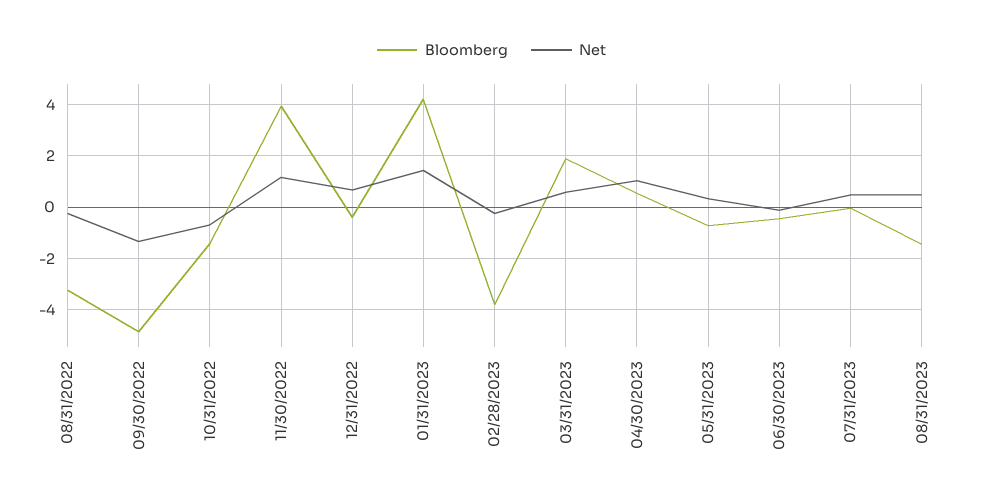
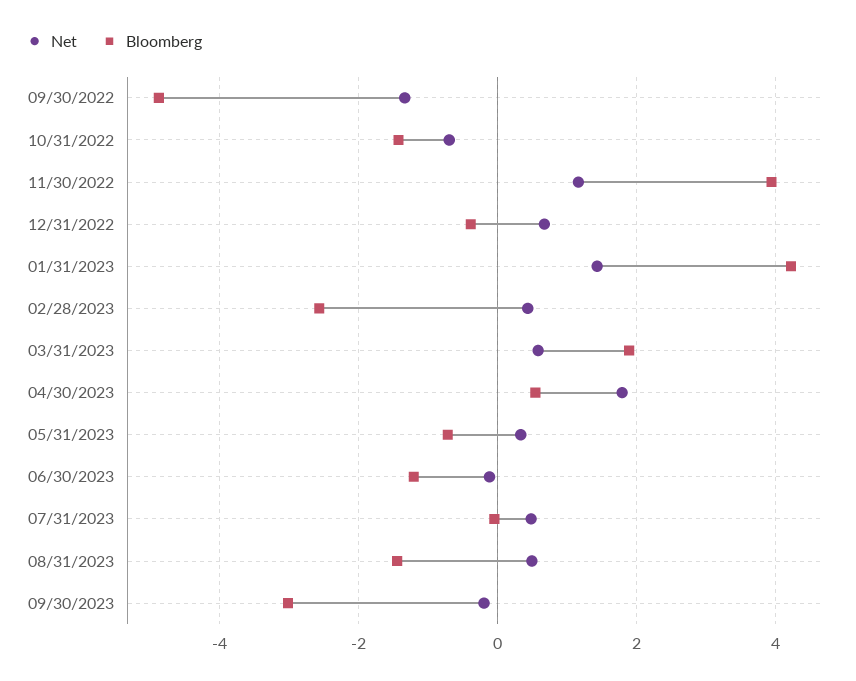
Bloomberg, 08/31/2022: -3.25 -> none
Net, 08/31/2022: -0.25 -> none
Bloomberg, 02/28/2023: -3.75 -> -2.6
Net, 02/28/2023: -0.25 -> 0.4
Net, 04/30/2023: 1 -> 1.8
Bloomberg, 06/30/2023: -0.5 -> -1.2
Net, 09/30/2023: none -> -0.2
Bloomberg, 09/30/2023: none -> -3

